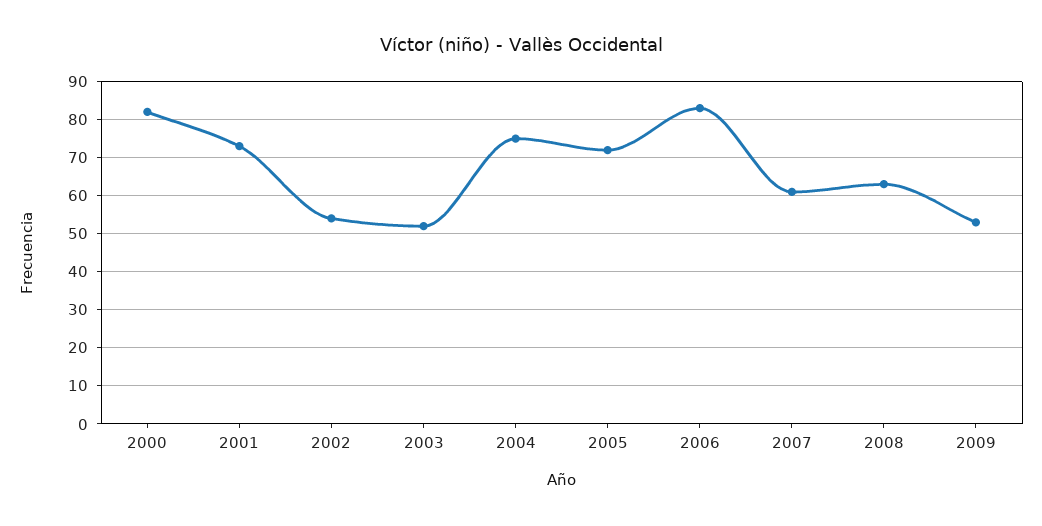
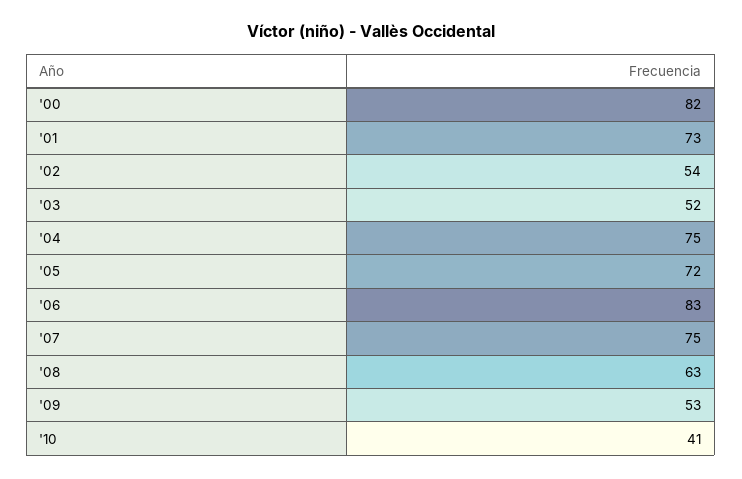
2007: 60 -> 75
'10: none -> 41

